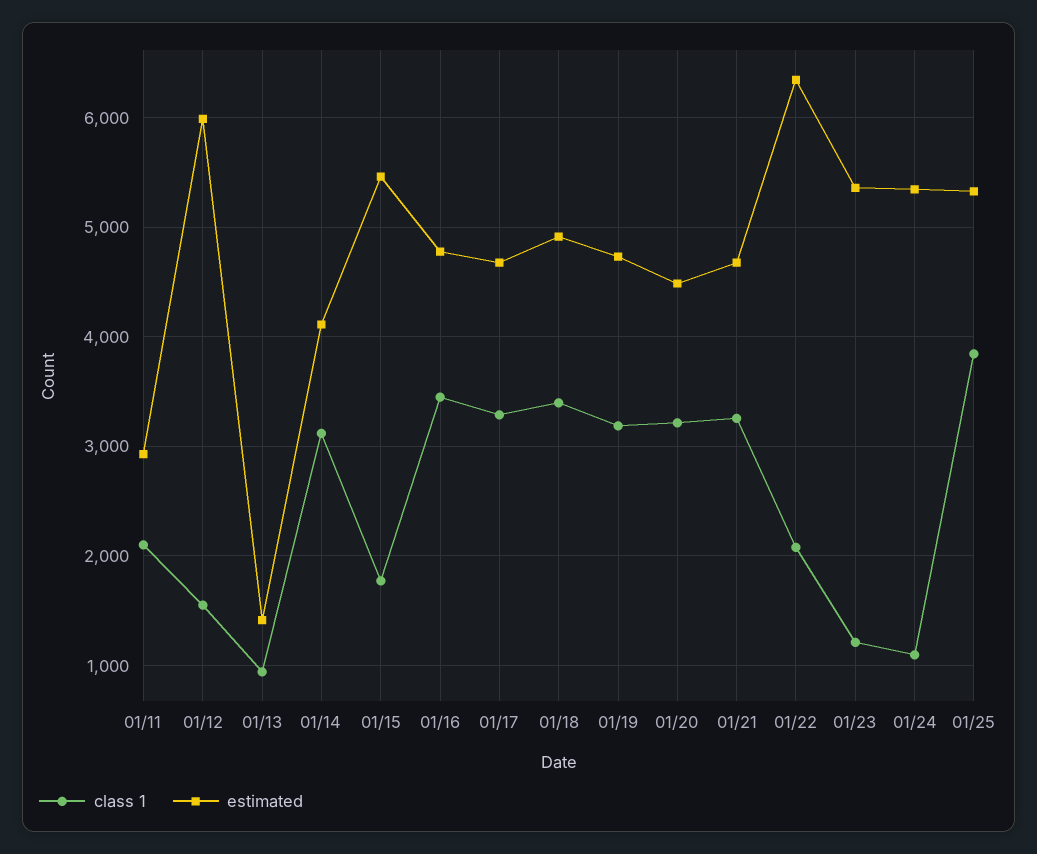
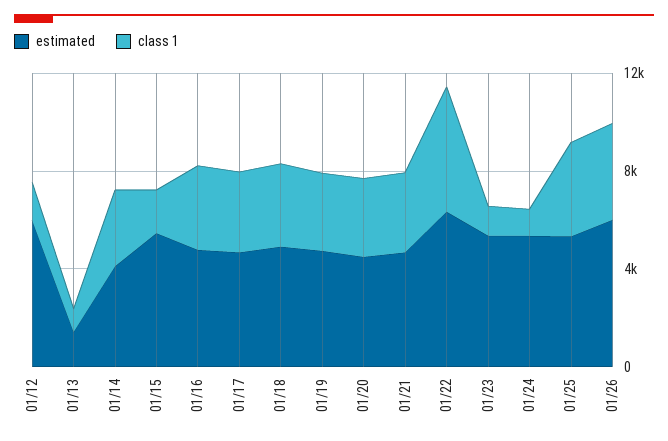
class 1, 01/11: 2100 -> none
estimated, 01/11: 2900 -> none
class 1, 01/22: 2100 -> 5000
estimated, 01/26: none -> 6000
class 1, 01/26: none -> 4000

